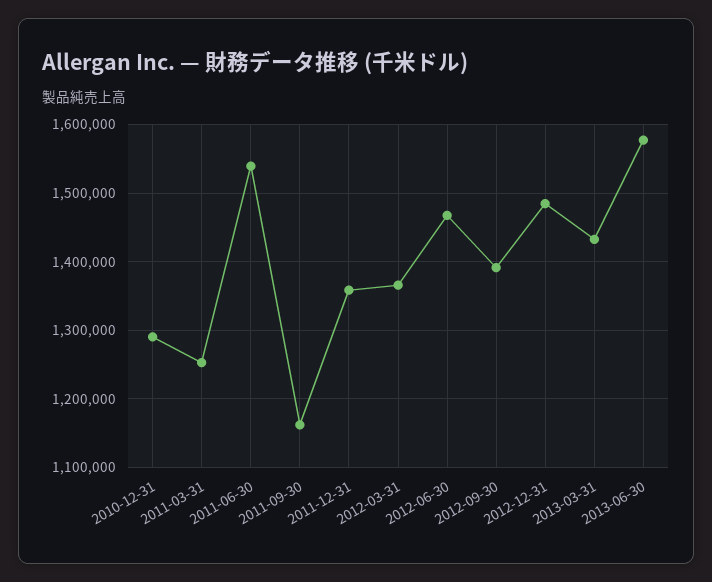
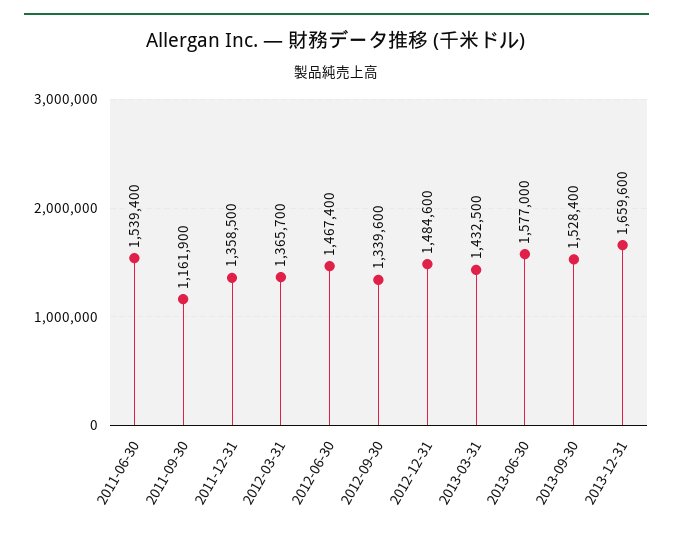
2010-12-31: 1290000 -> none
2011-03-31: 1250000 -> none
2012-09-30: 1390000 -> 1339600
2013-09-30: none -> 1528400
2013-12-31: none -> 1659600

